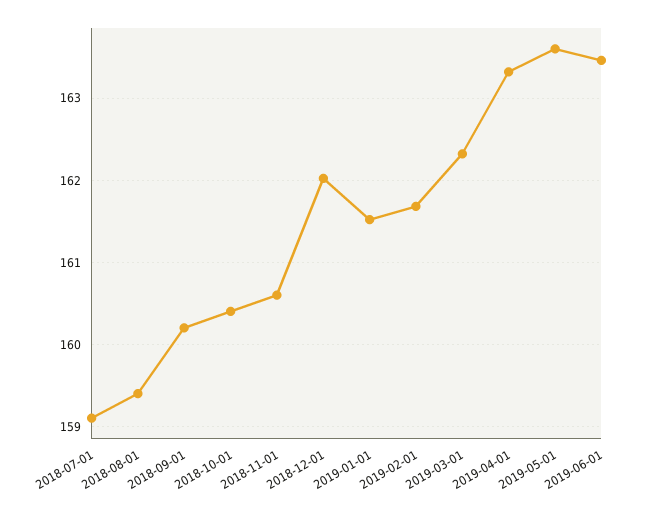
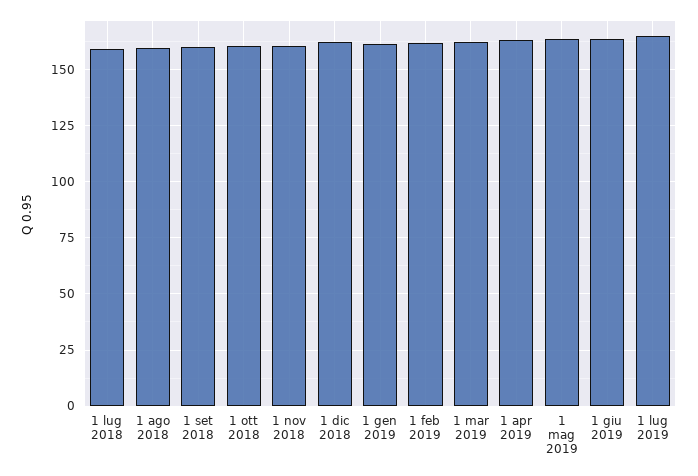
1 lug 2019: none -> 165

